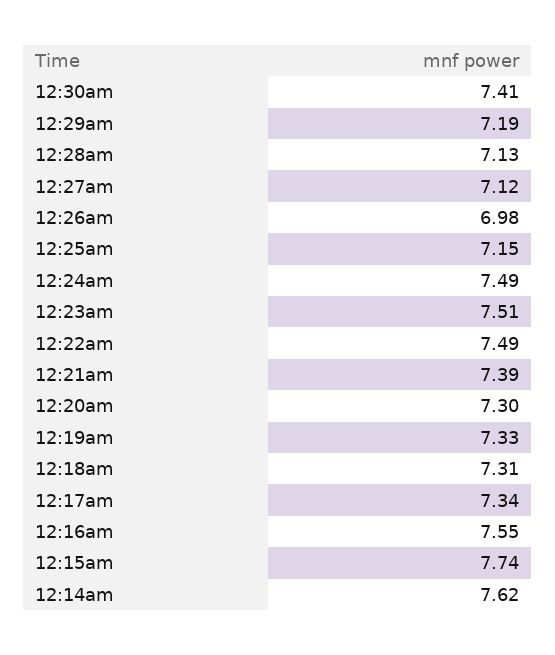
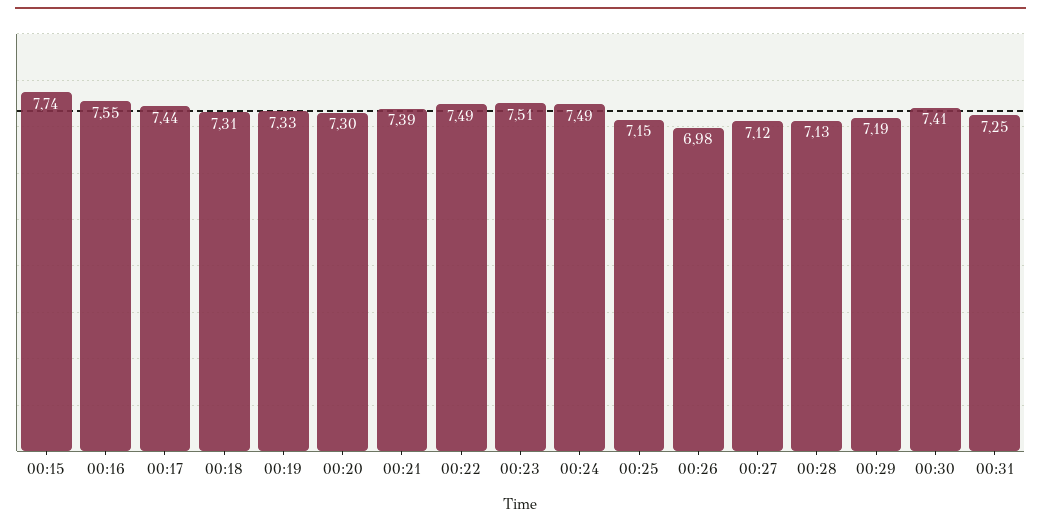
12:17am: 7.34 -> 7.44
12:14am: 7.62 -> none
00:31: none -> 7.25

